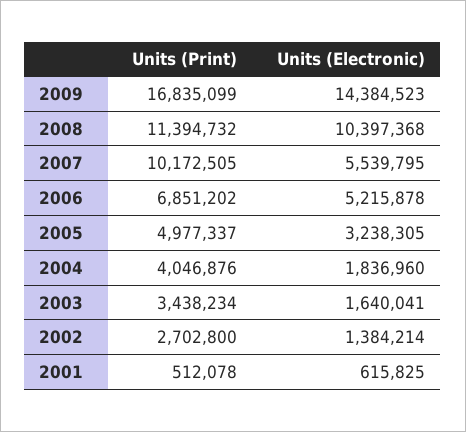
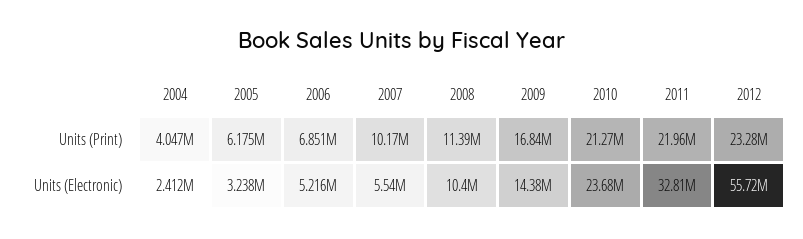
Units (Print), 2005: 4977337 -> 6175000
Units (Electronic), 2004: 1836960 -> 2412000
Units (Print), 2003: 3438234 -> none
Units (Electronic), 2003: 1640041 -> none
Units (Print), 2002: 2702800 -> none
Units (Electronic), 2002: 1384214 -> none
Units (Print), 2001: 512078 -> none
Units (Electronic), 2001: 615825 -> none
Units (Print), 2010: none -> 21270000
Units (Print), 2011: none -> 21960000
Units (Print), 2012: none -> 23280000
Units (Electronic), 2010: none -> 23680000
Units (Electronic), 2011: none -> 32810000
Units (Electronic), 2012: none -> 55720000

